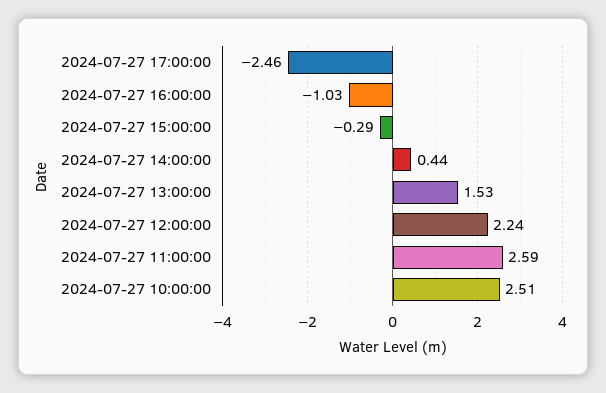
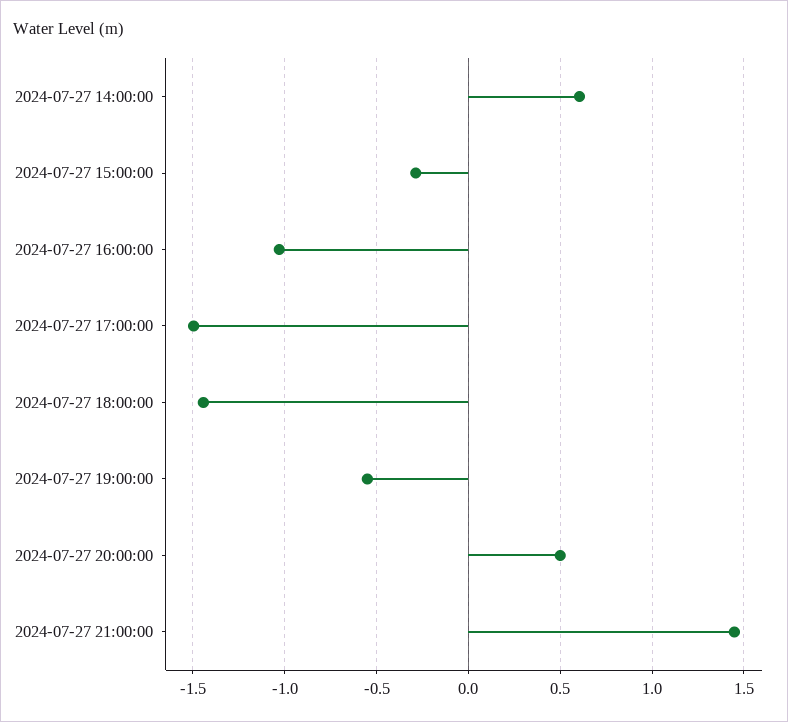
2024-07-27 17:00:00: -2.46 -> -1.5
2024-07-27 14:00:00: 0.44 -> 0.6
2024-07-27 13:00:00: 1.53 -> none
2024-07-27 12:00:00: 2.24 -> none
2024-07-27 11:00:00: 2.59 -> none
2024-07-27 10:00:00: 2.51 -> none
2024-07-27 18:00:00: none -> -1.45
2024-07-27 19:00:00: none -> -0.55
2024-07-27 20:00:00: none -> 0.5
2024-07-27 21:00:00: none -> 1.45

